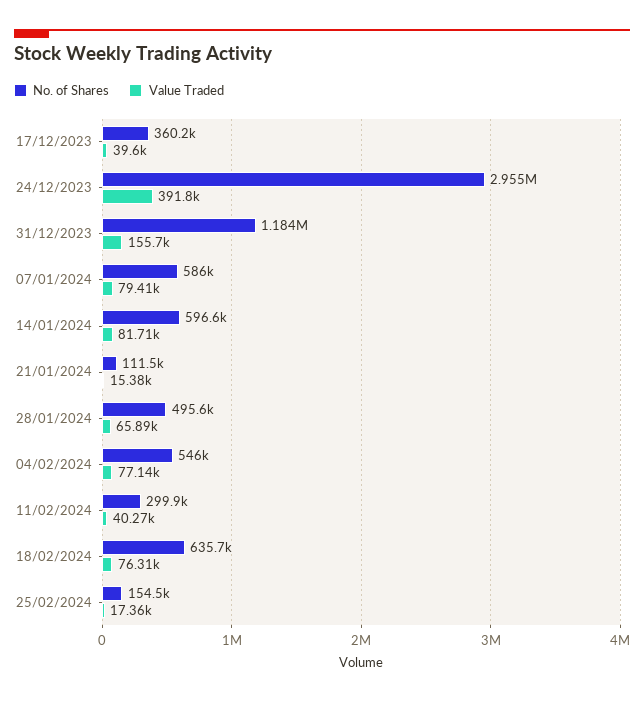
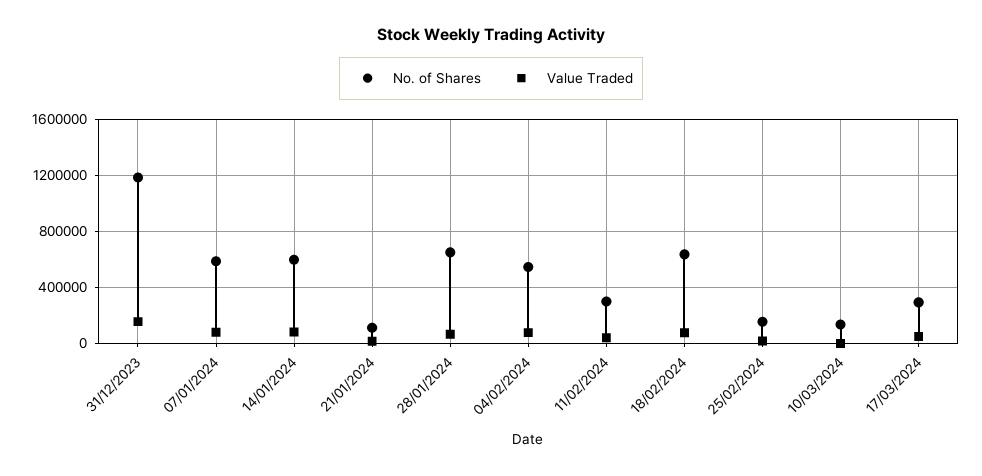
No. of Shares, 17/12/2023: 360200 -> none
Value Traded, 17/12/2023: 39600 -> none
No. of Shares, 24/12/2023: 2955000 -> none
Value Traded, 24/12/2023: 391800 -> none
No. of Shares, 28/01/2024: 495600 -> 650000
No. of Shares, 10/03/2024: none -> 150000
Value Traded, 10/03/2024: none -> 0
No. of Shares, 17/03/2024: none -> 300000
Value Traded, 17/03/2024: none -> 50000

